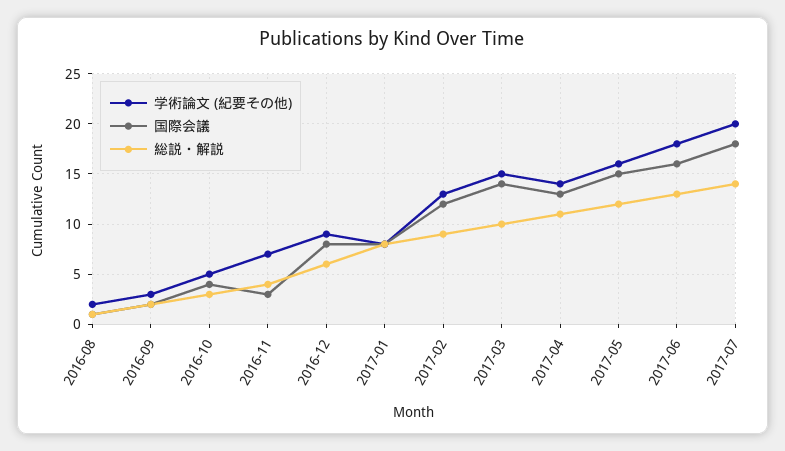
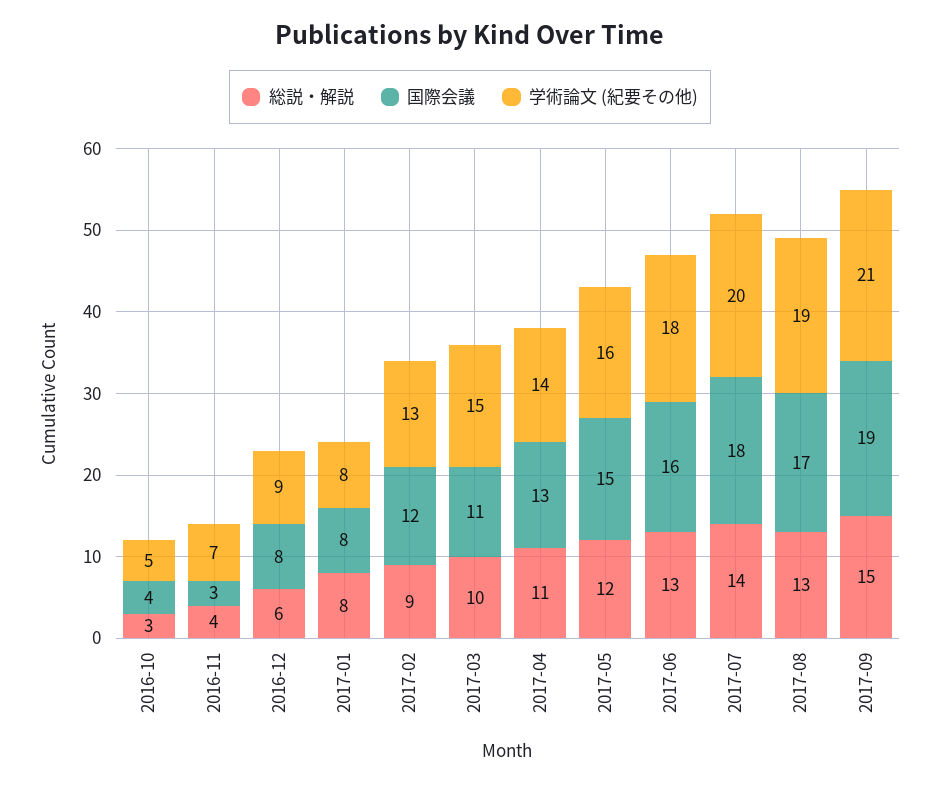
学術論文 (紀要その他), 2016-08: 2 -> none
国際会議, 2016-08: 1 -> none
総説・解説, 2016-08: 1 -> none
学術論文 (紀要その他), 2016-09: 3 -> none
国際会議, 2016-09: 2 -> none
総説・解説, 2016-09: 2 -> none
国際会議, 2017-03: 14 -> 11
総説・解説, 2017-08: none -> 13
国際会議, 2017-08: none -> 17
学術論文 (紀要その他), 2017-08: none -> 19
総説・解説, 2017-09: none -> 15
国際会議, 2017-09: none -> 19
学術論文 (紀要その他), 2017-09: none -> 21

